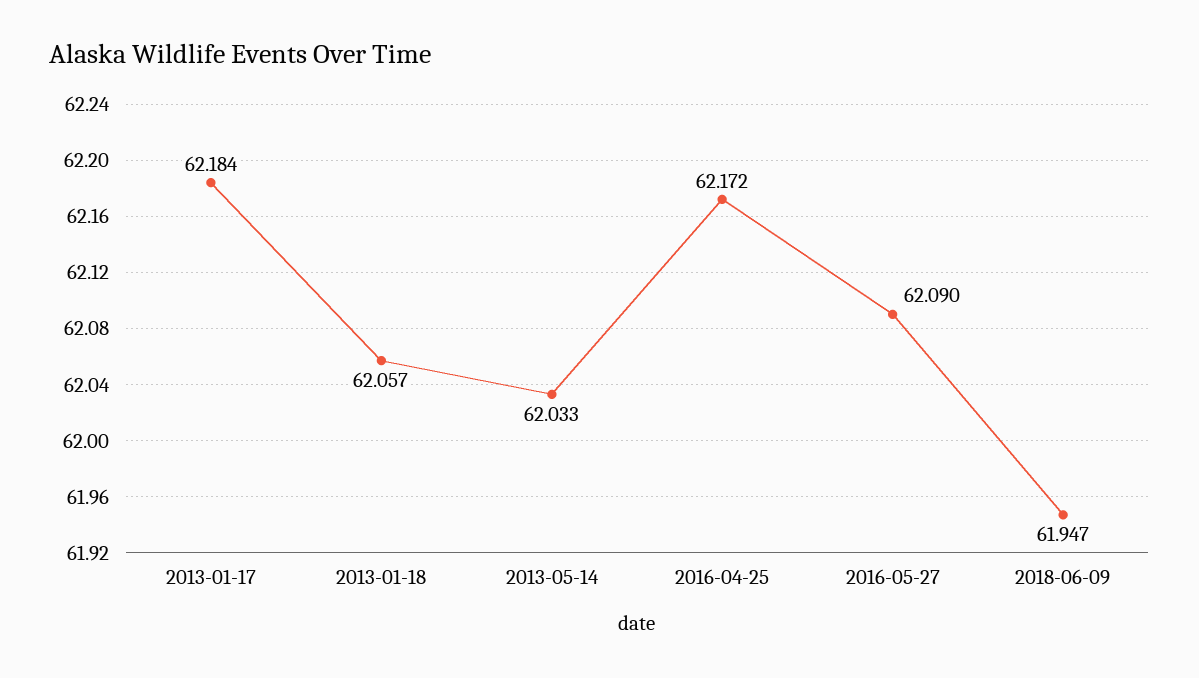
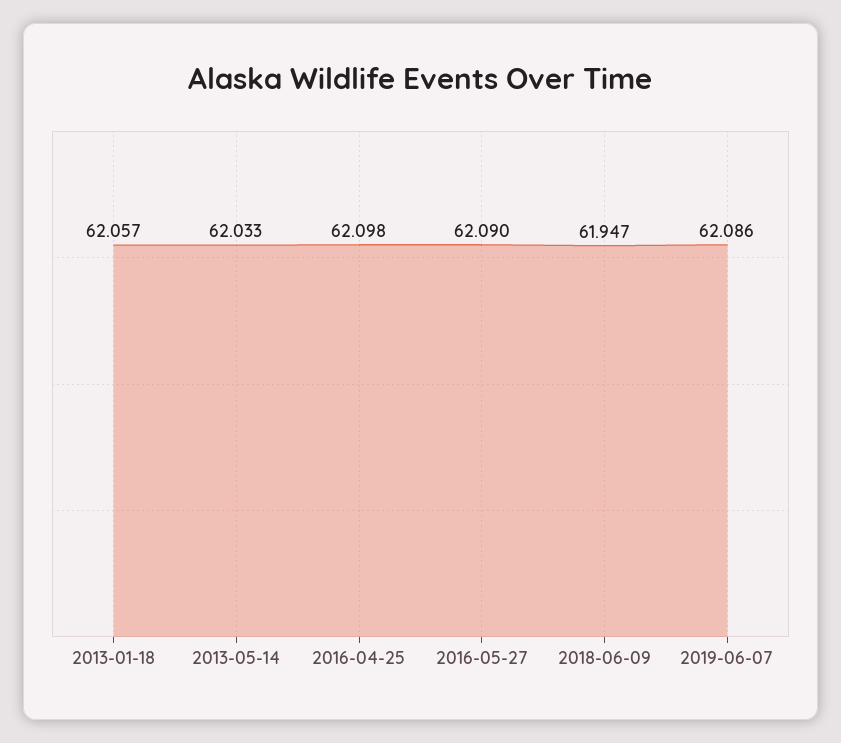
2013-01-17: 62.184 -> none
2016-04-25: 62.172 -> 62.098
2019-06-07: none -> 62.086

